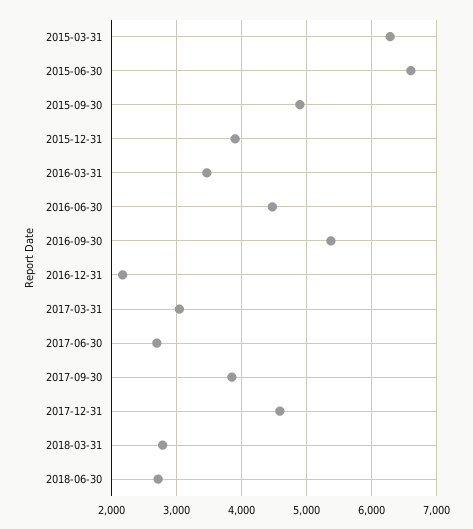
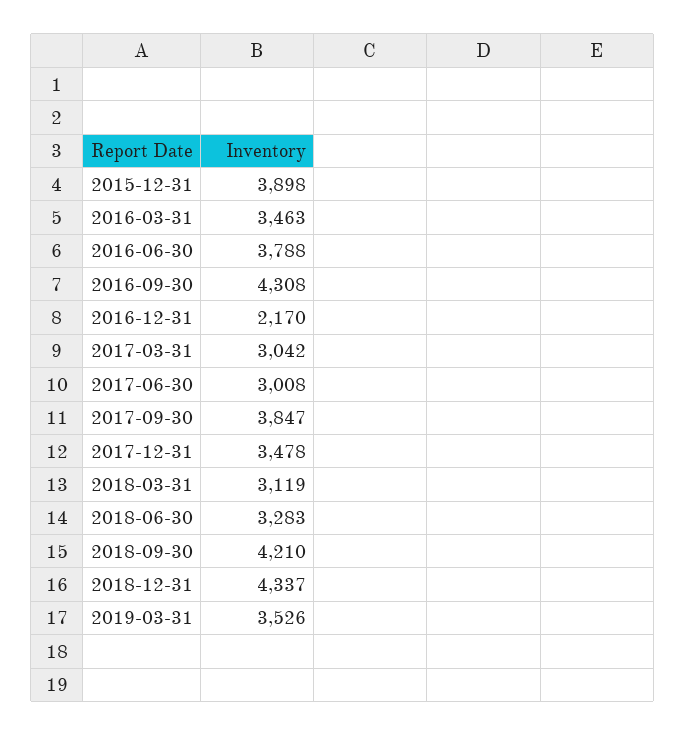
2015-03-31: 6300 -> none
2015-06-30: 6600 -> none
2015-09-30: 4900 -> none
2016-06-30: 4500 -> 3788
2016-09-30: 5400 -> 4308
2017-06-30: 2700 -> 3008
2017-12-31: 4600 -> 3478
2018-03-31: 2800 -> 3119
2018-06-30: 2700 -> 3283
2018-09-30: none -> 4210
2018-12-31: none -> 4337
2019-03-31: none -> 3526

